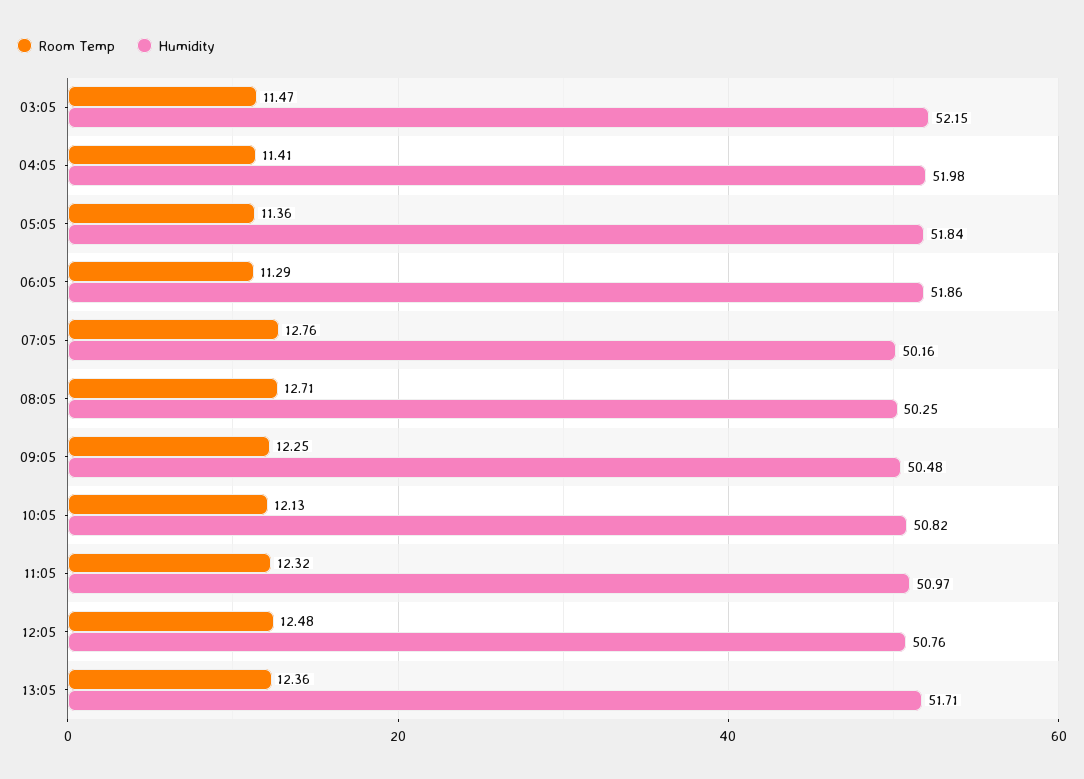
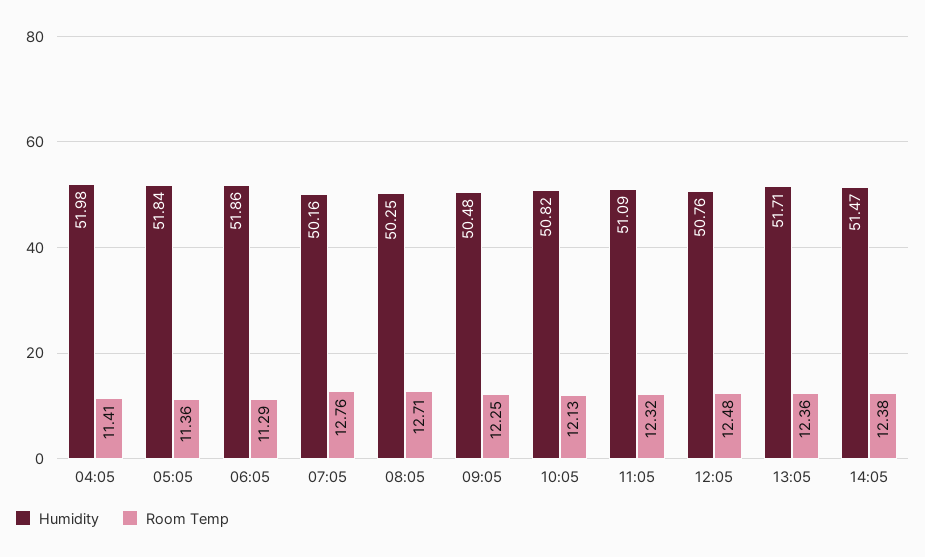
Room Temp, 03:05: 11.47 -> none
Humidity, 03:05: 52.15 -> none
Humidity, 11:05: 50.97 -> 51.09
Humidity, 14:05: none -> 51.47
Room Temp, 14:05: none -> 12.38

